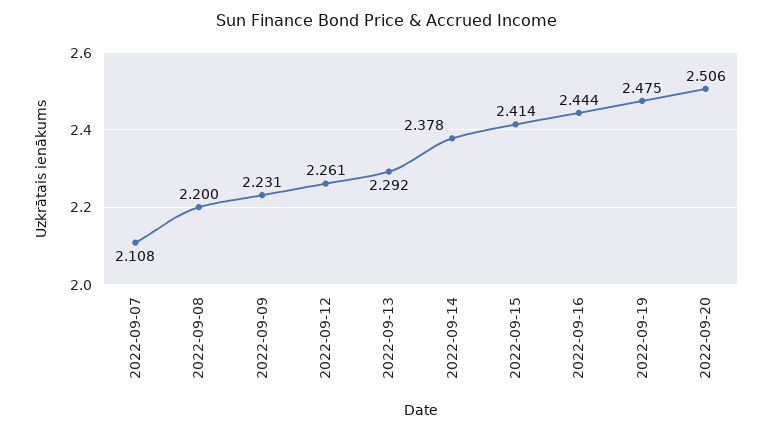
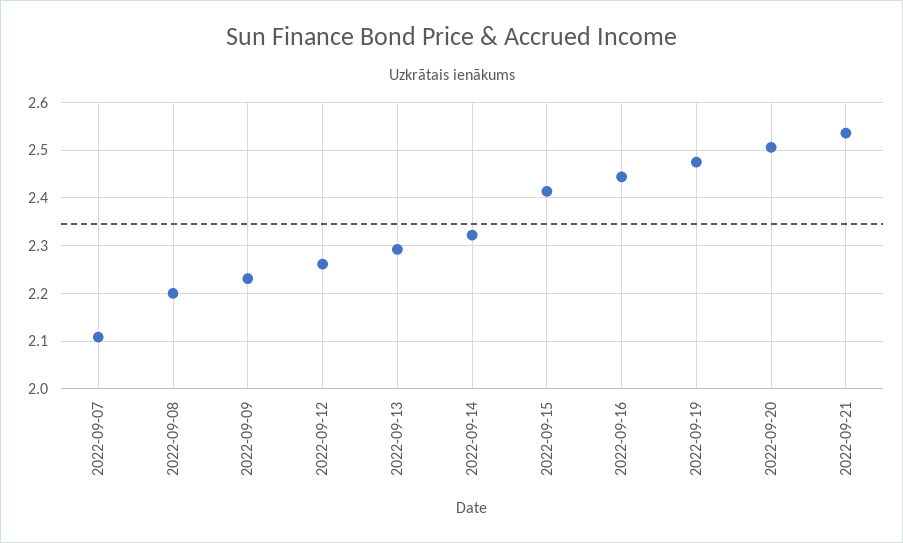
2022-09-14: 2.378 -> 2.32
2022-09-21: none -> 2.54

